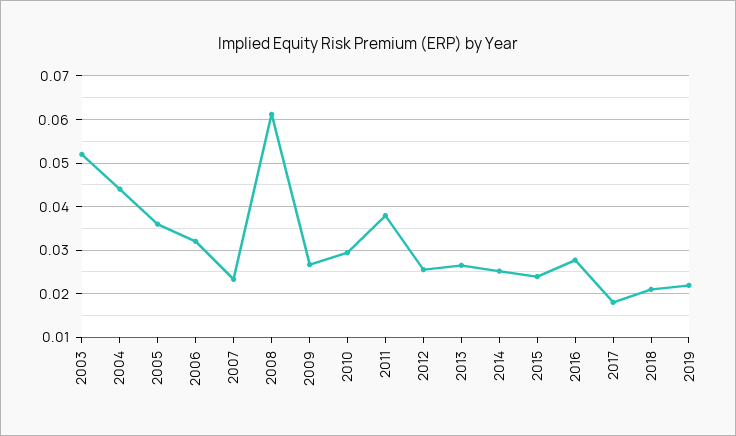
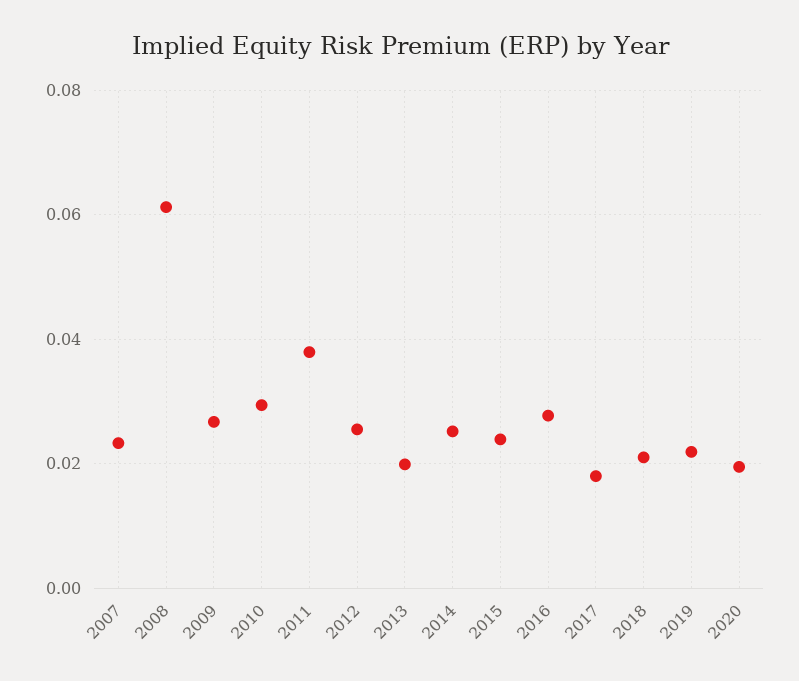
2003: 0.052 -> none
2004: 0.044 -> none
2005: 0.036 -> none
2006: 0.032 -> none
2013: 0.026 -> 0.02
2020: none -> 0.02

